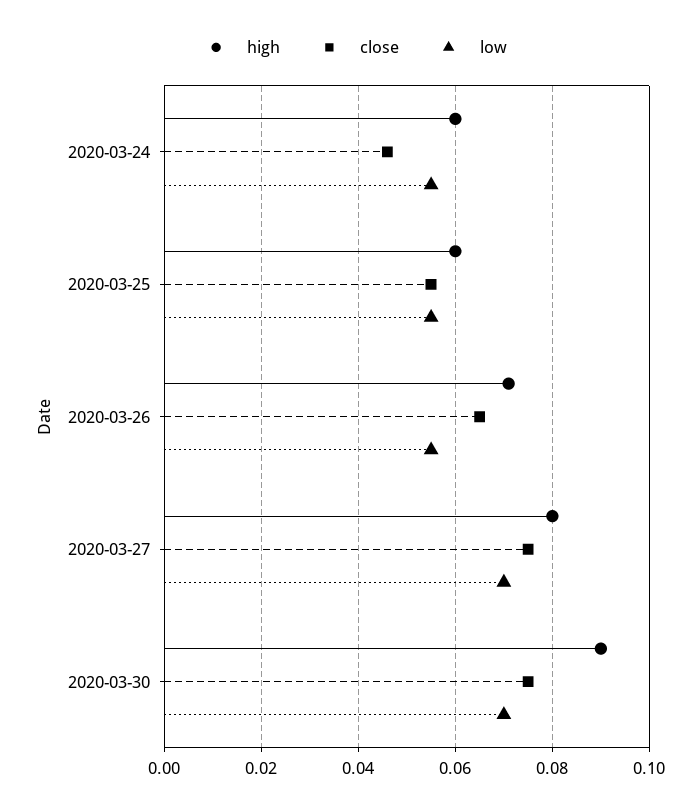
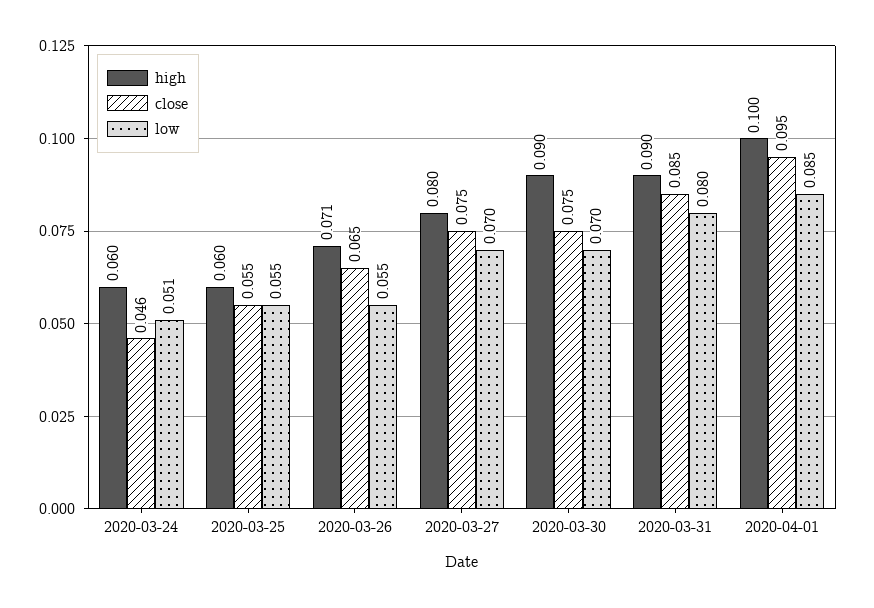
low, 2020-03-24: 0.055 -> 0.051
high, 2020-03-31: none -> 0.09
close, 2020-03-31: none -> 0.085
low, 2020-03-31: none -> 0.08
high, 2020-04-01: none -> 0.1
close, 2020-04-01: none -> 0.095
low, 2020-04-01: none -> 0.085

